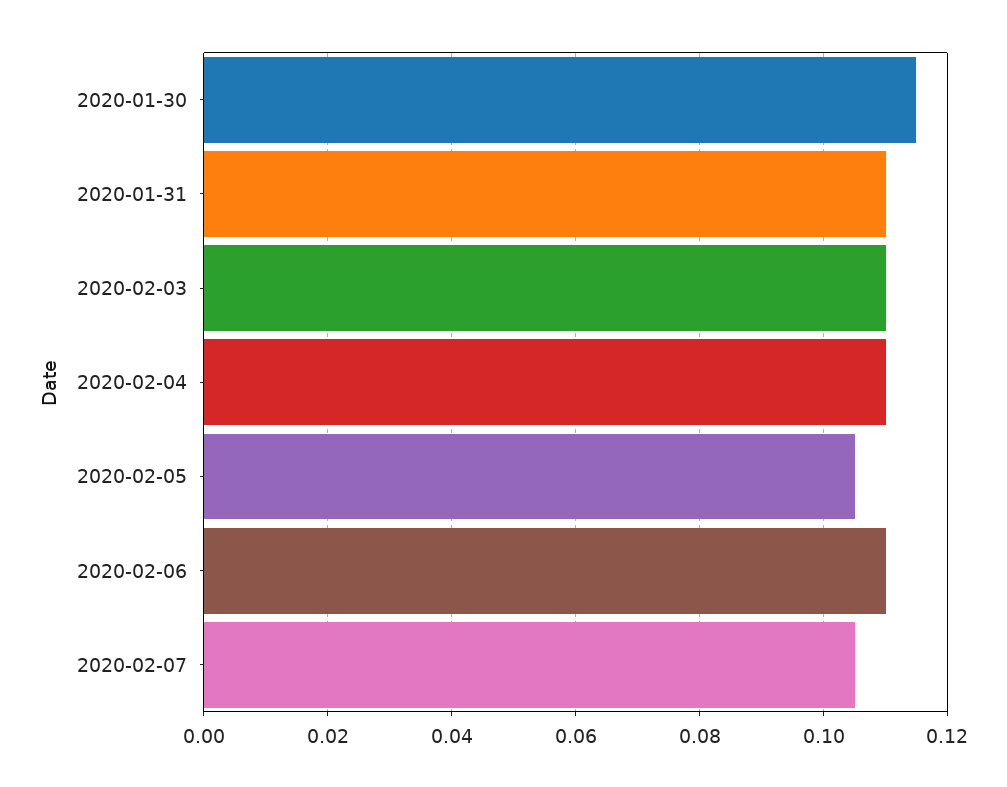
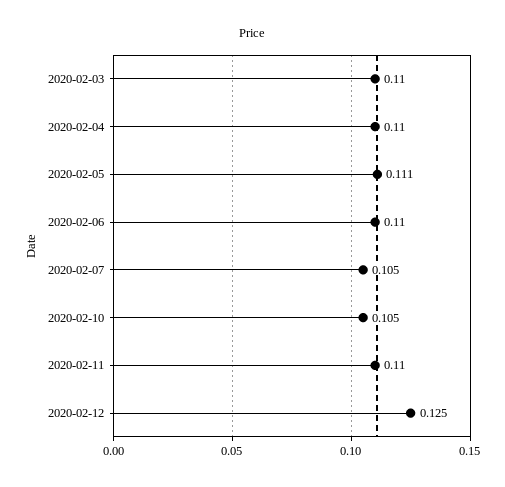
2020-01-30: 0.115 -> none
2020-01-31: 0.11 -> none
2020-02-05: 0.105 -> 0.111
2020-02-10: none -> 0.105
2020-02-11: none -> 0.11
2020-02-12: none -> 0.125

